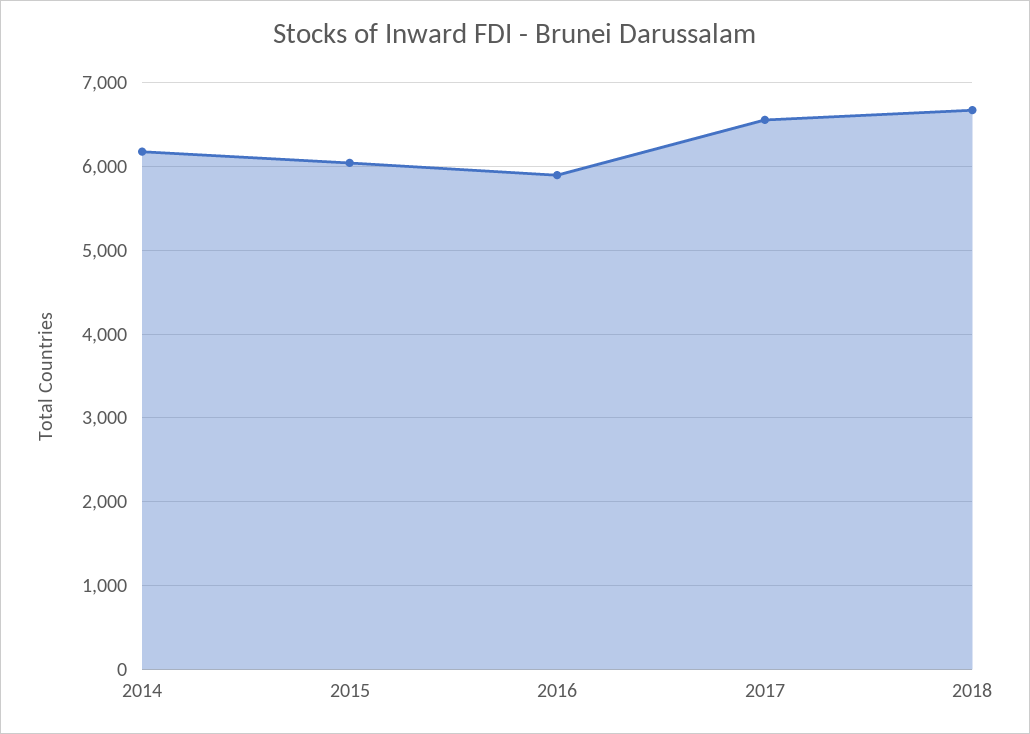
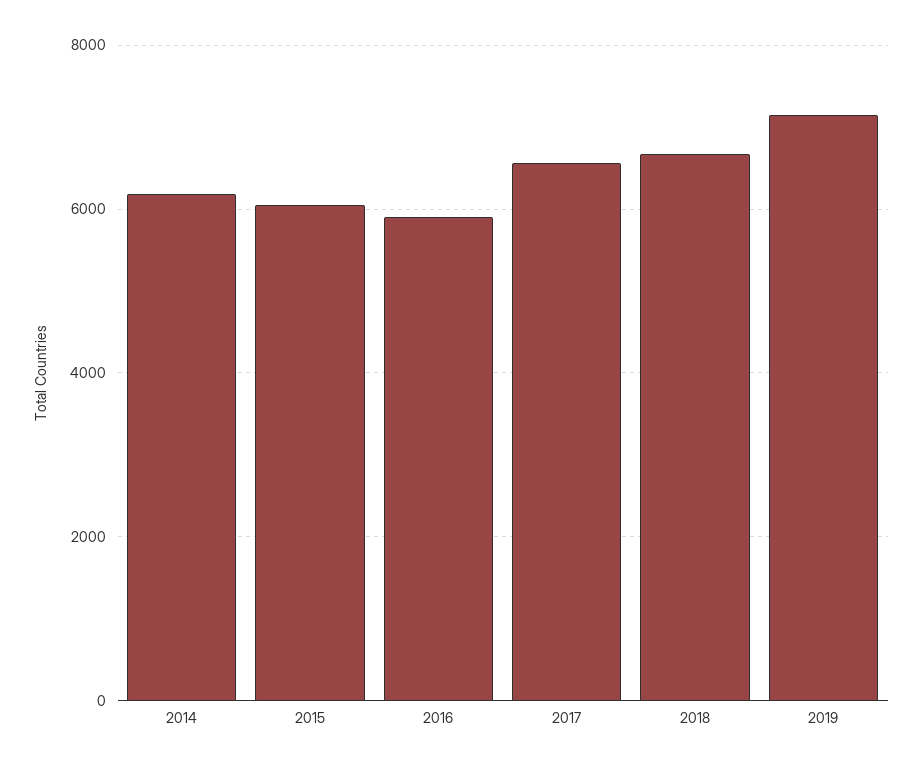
2019: none -> 7200

